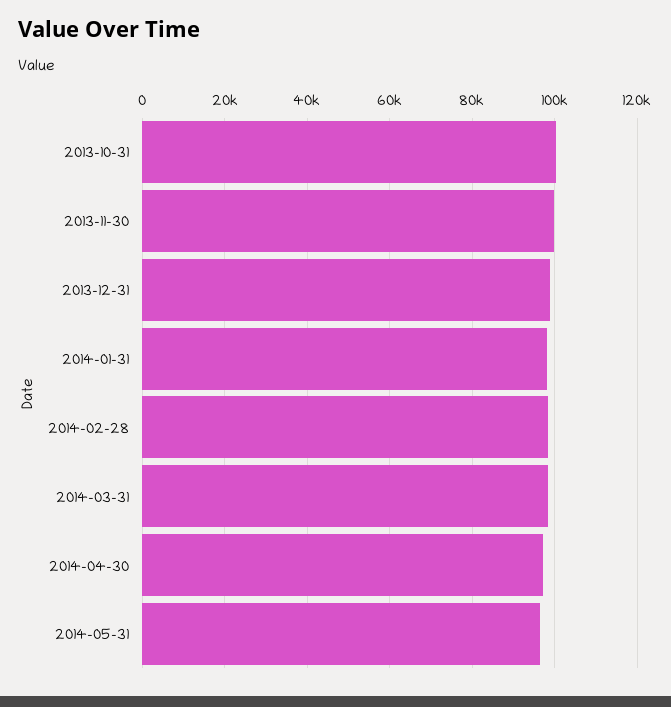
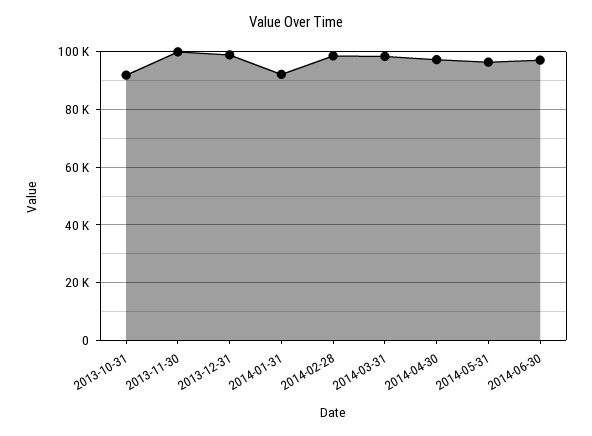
2013-10-31: 100000 -> 92500
2014-01-31: 98000 -> 92500
2014-06-30: none -> 97500

